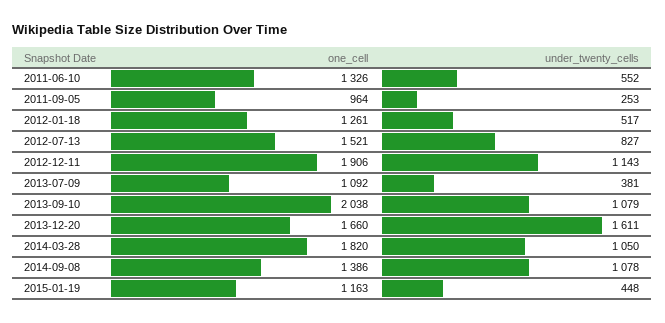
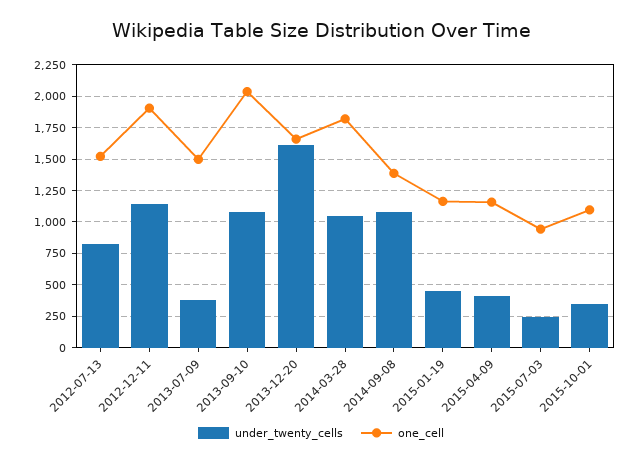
one_cell, 2011-06-10: 1326 -> none
under_twenty_cells, 2011-06-10: 552 -> none
one_cell, 2011-09-05: 964 -> none
under_twenty_cells, 2011-09-05: 253 -> none
one_cell, 2012-01-18: 1261 -> none
under_twenty_cells, 2012-01-18: 517 -> none
one_cell, 2013-07-09: 1092 -> 1500
under_twenty_cells, 2015-04-09: none -> 400
one_cell, 2015-04-09: none -> 1150
under_twenty_cells, 2015-07-03: none -> 250
one_cell, 2015-07-03: none -> 950
under_twenty_cells, 2015-10-01: none -> 350
one_cell, 2015-10-01: none -> 1100

